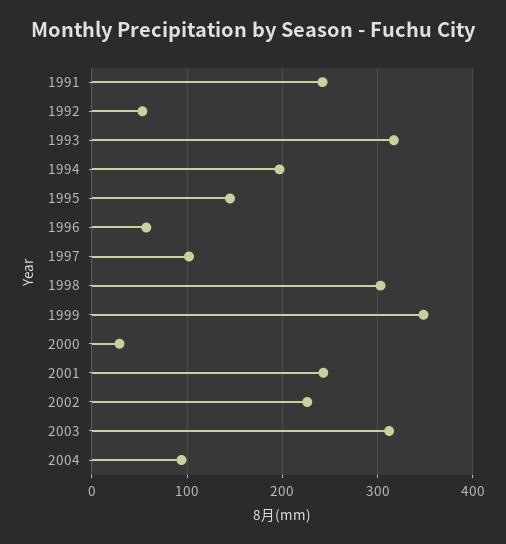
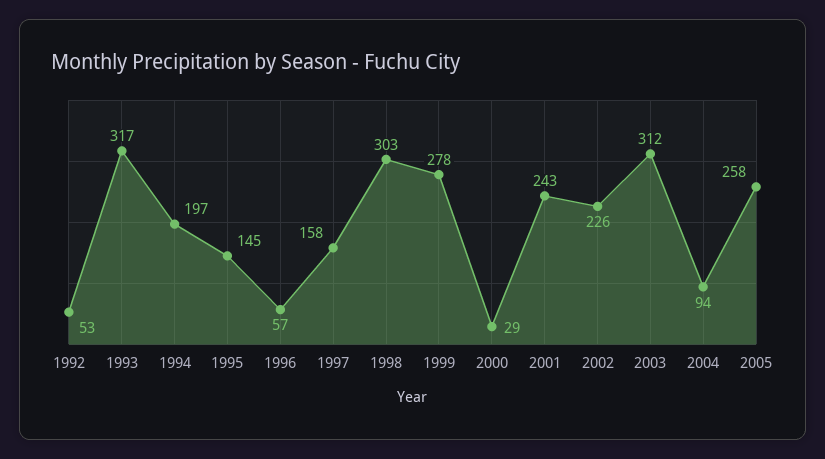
1991: 240 -> none
1997: 100 -> 158
1999: 350 -> 278
2005: none -> 258

